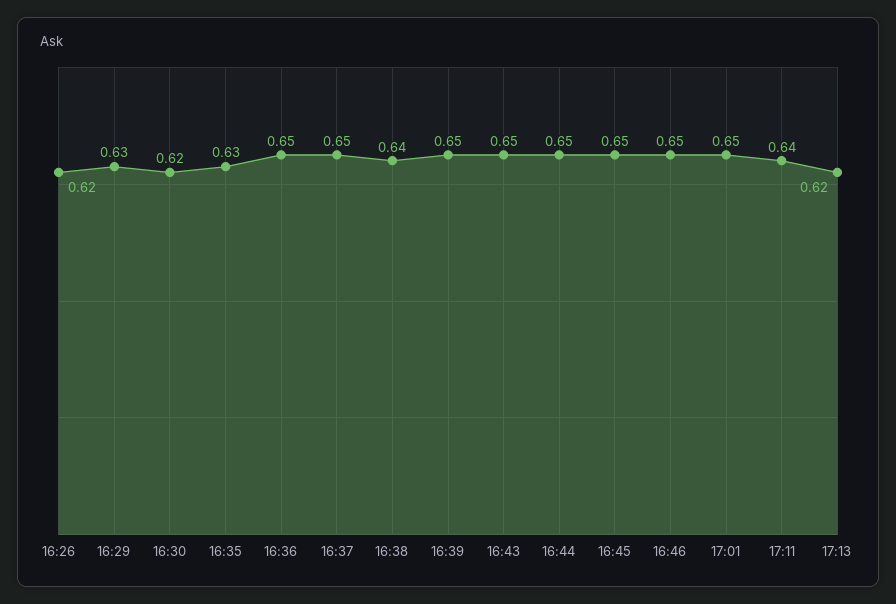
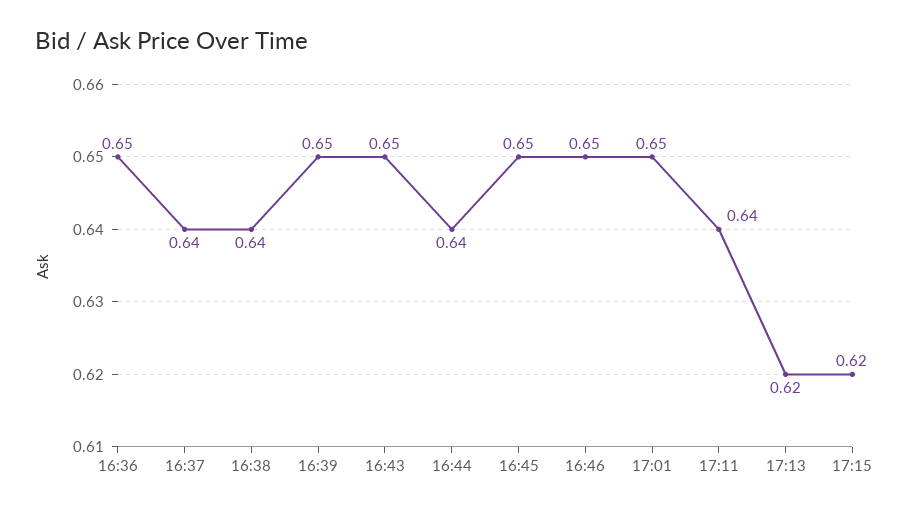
16:26: 0.62 -> none
16:29: 0.63 -> none
16:30: 0.62 -> none
16:35: 0.63 -> none
16:37: 0.65 -> 0.64
16:44: 0.65 -> 0.64
17:15: none -> 0.62

